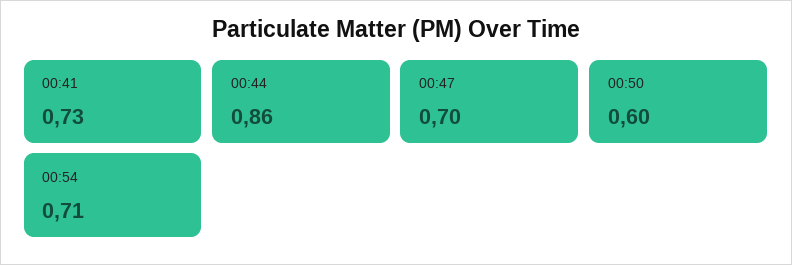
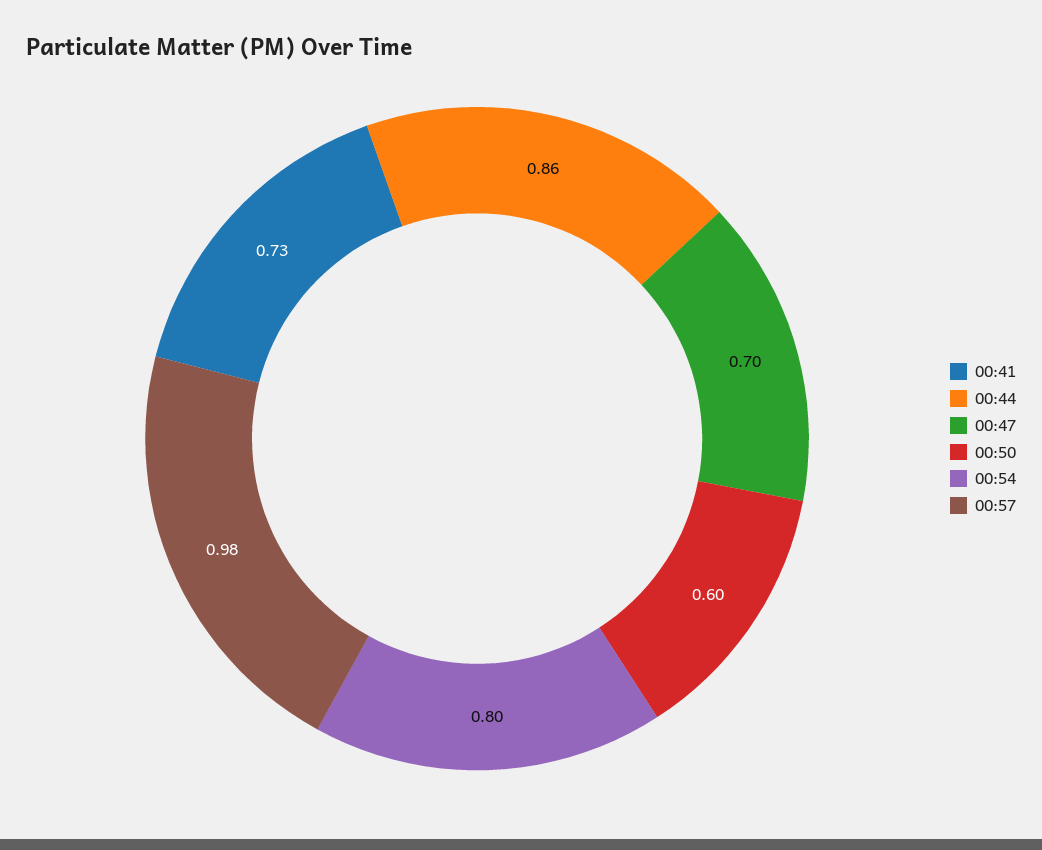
00:54: 0.71 -> 0.8
00:57: none -> 0.98

